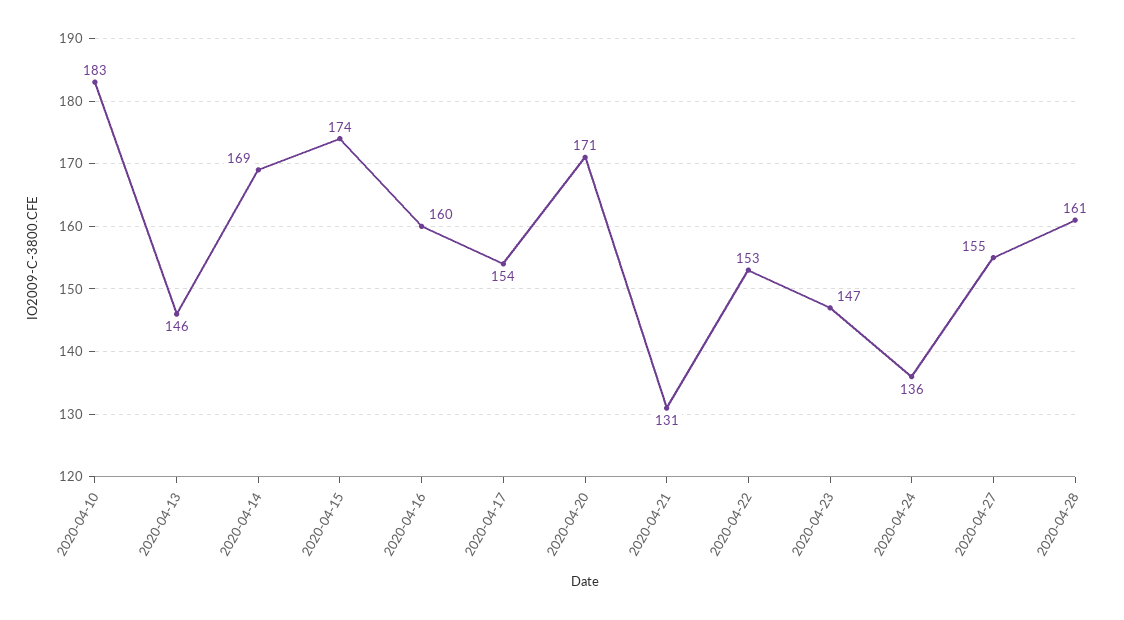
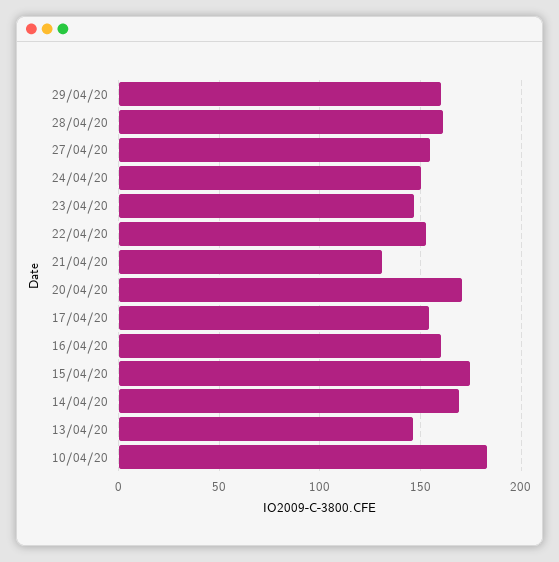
2020-04-24: 136 -> 150
29/04/20: none -> 160

